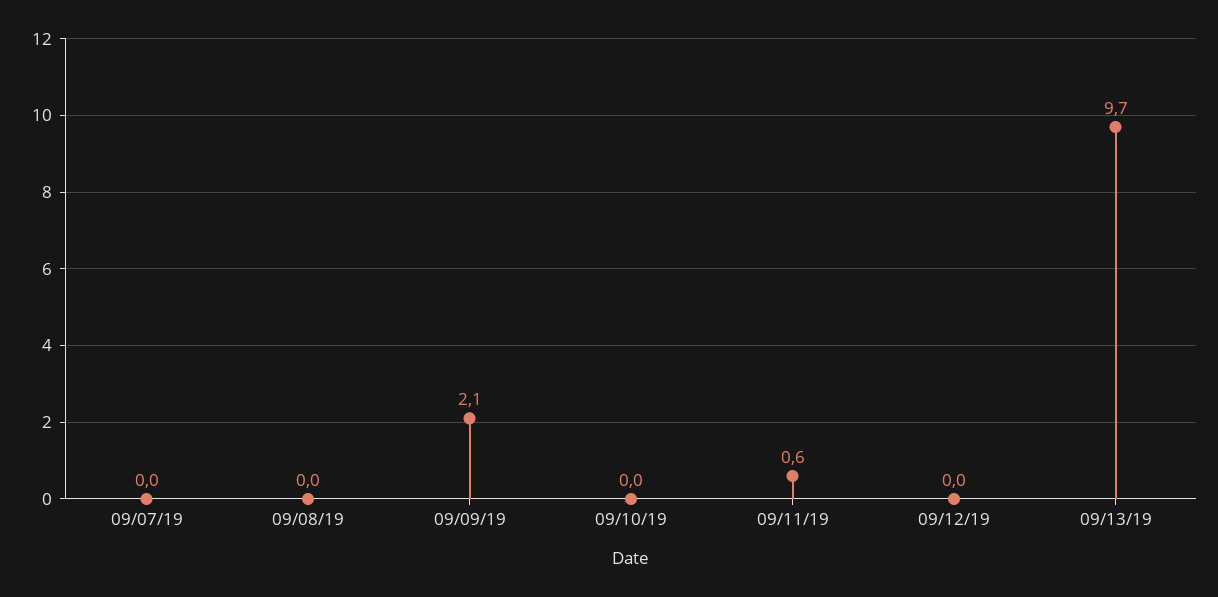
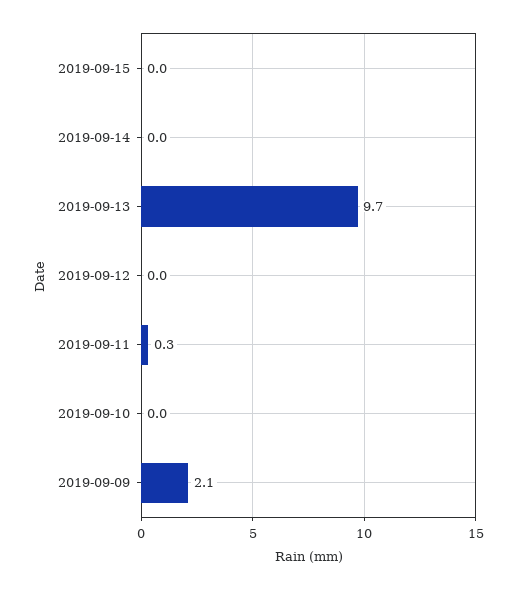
09/07/19: 0 -> none
09/08/19: 0 -> none
09/11/19: 0.6 -> 0.3
2019-09-15: none -> 0
2019-09-14: none -> 0

